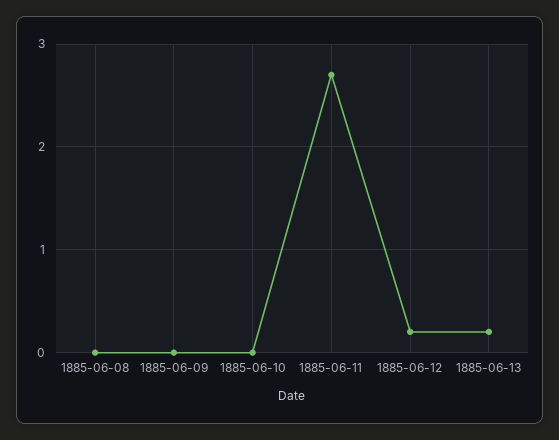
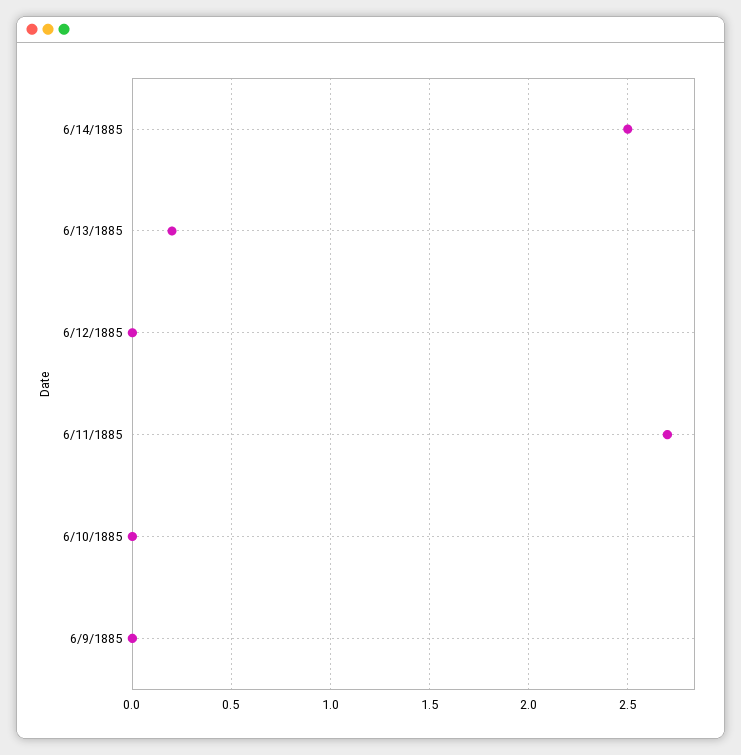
1885-06-08: 0 -> none
1885-06-12: 0.2 -> 0
6/14/1885: none -> 2.5

